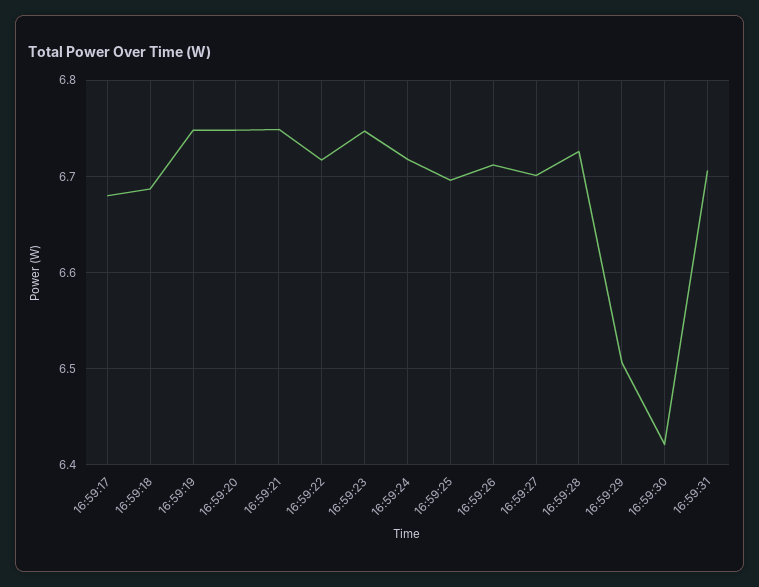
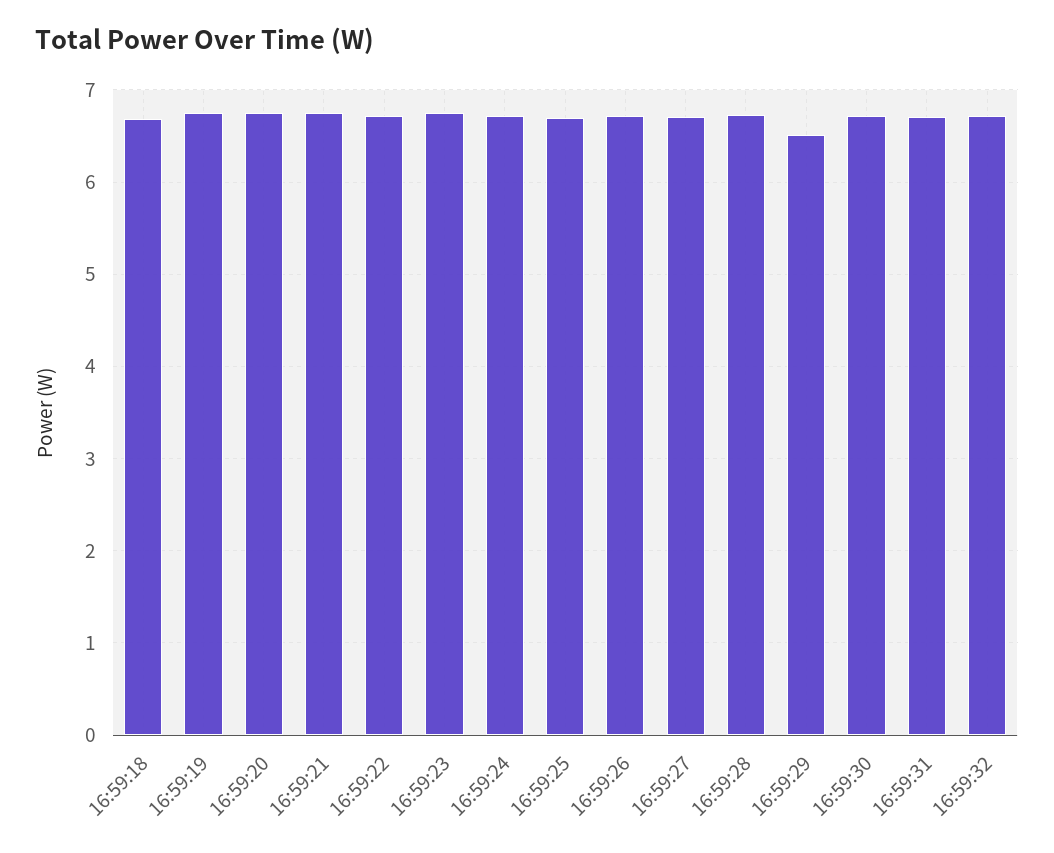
16:59:17: 6.68 -> none
16:59:30: 6.42 -> 6.7
16:59:32: none -> 6.7

